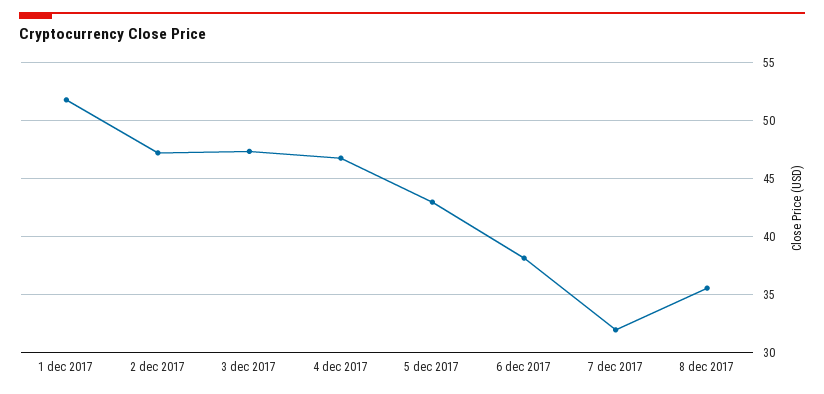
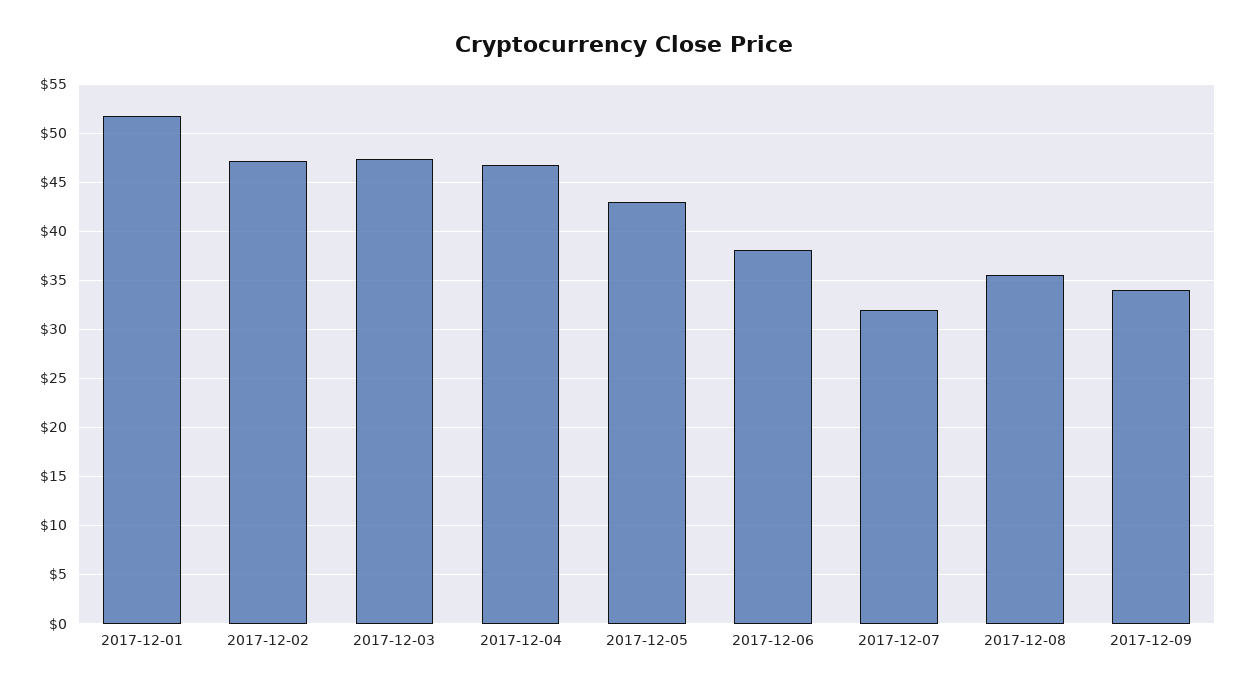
2017-12-09: none -> 34

